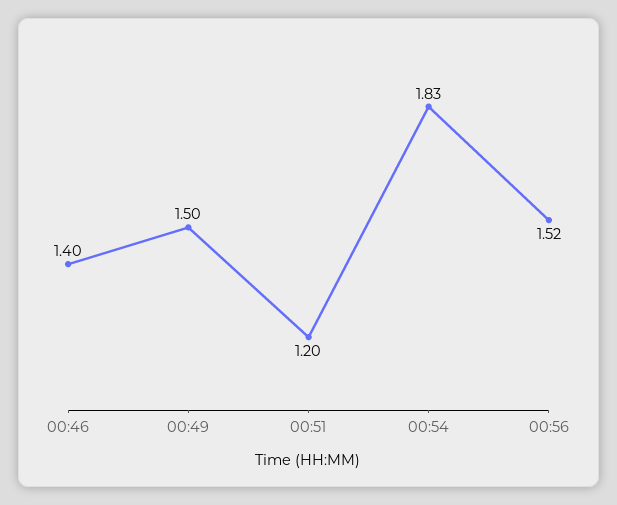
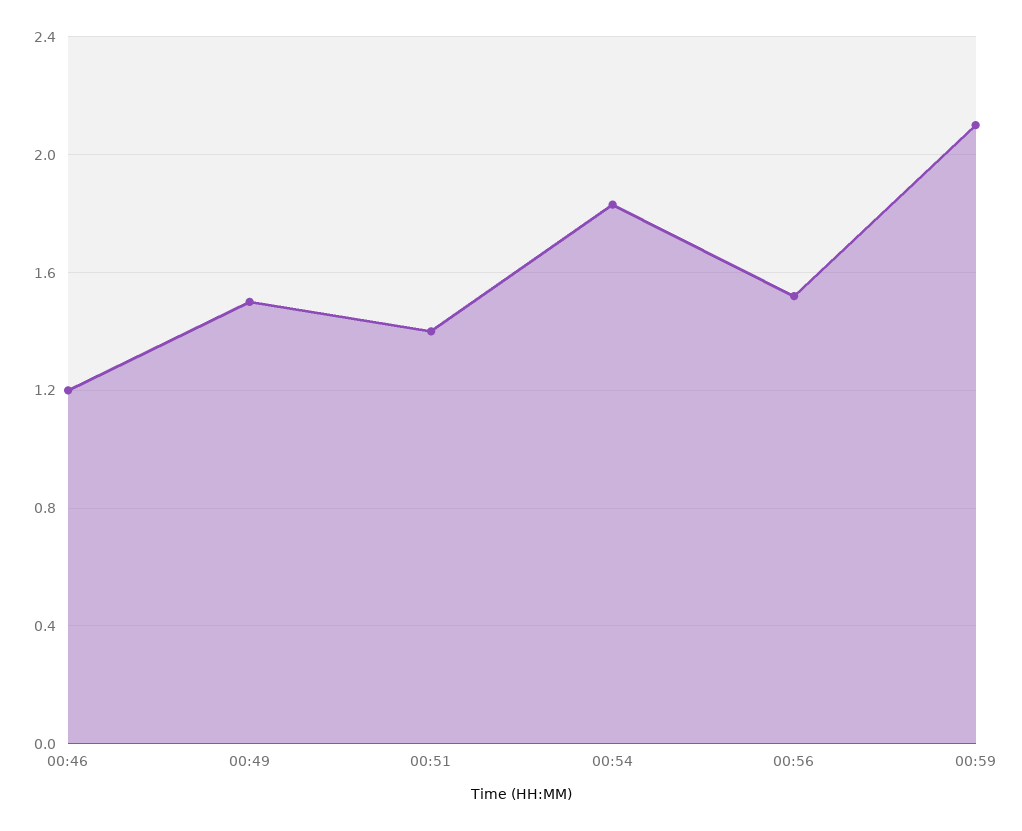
00:46: 1.4 -> 1.2
00:51: 1.2 -> 1.4
00:59: none -> 2.1

